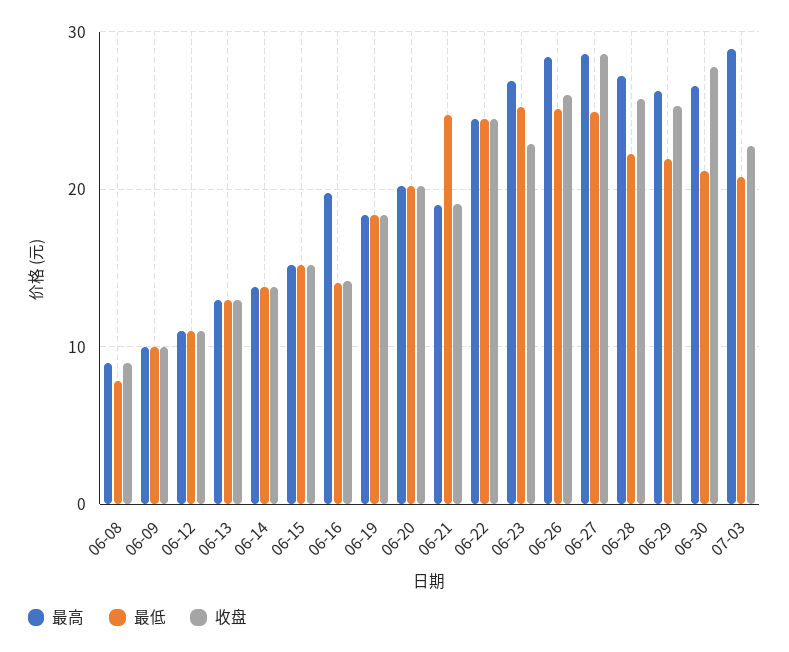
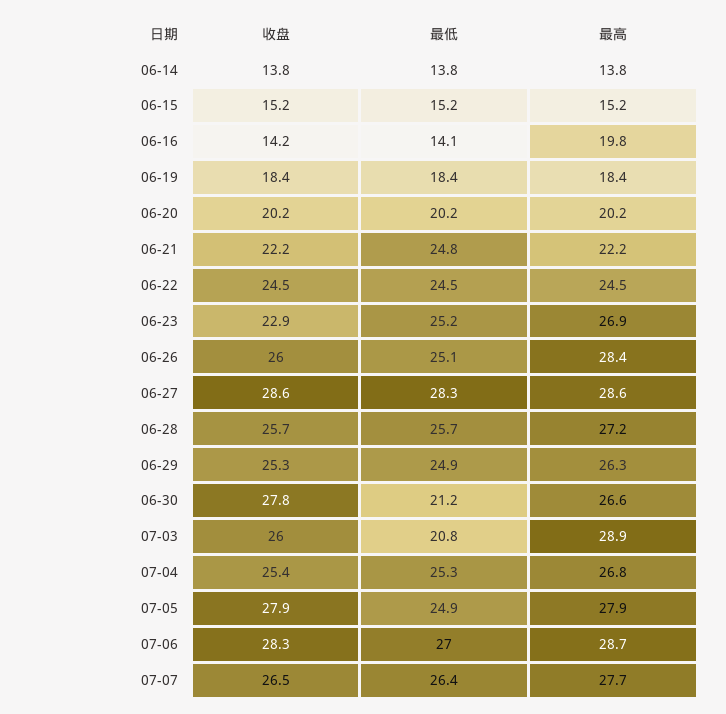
最高, 06-08: 9 -> none
最低, 06-08: 8 -> none
收盘, 06-08: 9 -> none
最高, 06-09: 10 -> none
最低, 06-09: 10 -> none
收盘, 06-09: 10 -> none
最高, 06-12: 11 -> none
最低, 06-12: 11 -> none
收盘, 06-12: 11 -> none
最高, 06-13: 13 -> none
最低, 06-13: 13 -> none
收盘, 06-13: 13 -> none
最高, 06-21: 19 -> 22.2
收盘, 06-21: 19 -> 22.2
最低, 06-27: 25 -> 28.3
最低, 06-28: 22 -> 25.7
最低, 06-29: 22 -> 24.9
收盘, 07-03: 23 -> 26
收盘, 07-04: none -> 25.4
最低, 07-04: none -> 25.3
最高, 07-04: none -> 26.8
收盘, 07-05: none -> 27.9
最低, 07-05: none -> 24.9
最高, 07-05: none -> 27.9
收盘, 07-06: none -> 28.3
最低, 07-06: none -> 27
最高, 07-06: none -> 28.7
收盘, 07-07: none -> 26.5
最低, 07-07: none -> 26.4
最高, 07-07: none -> 27.7

